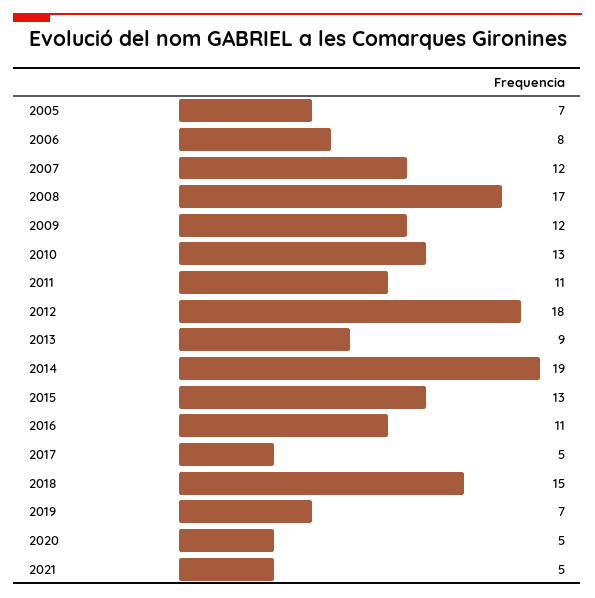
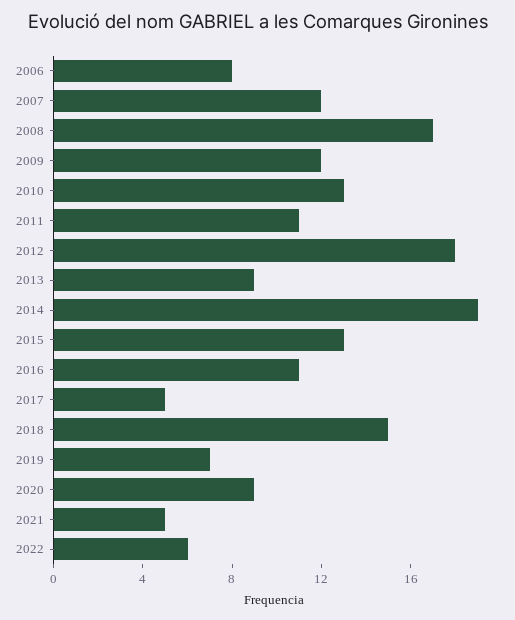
2005: 7 -> none
2020: 5 -> 9
2022: none -> 6

